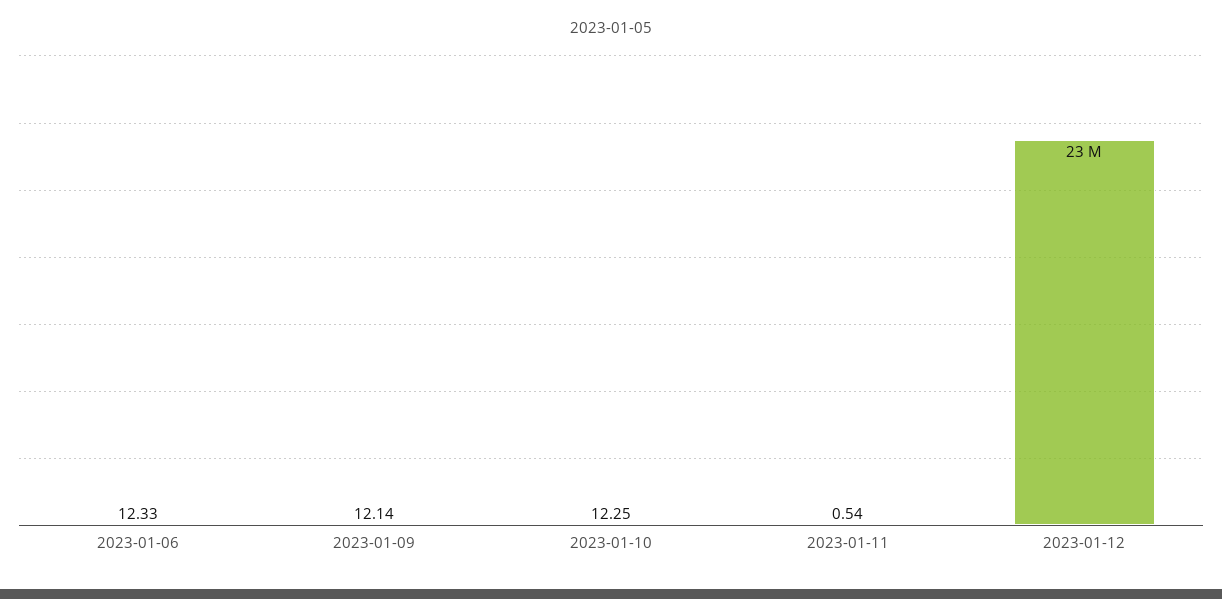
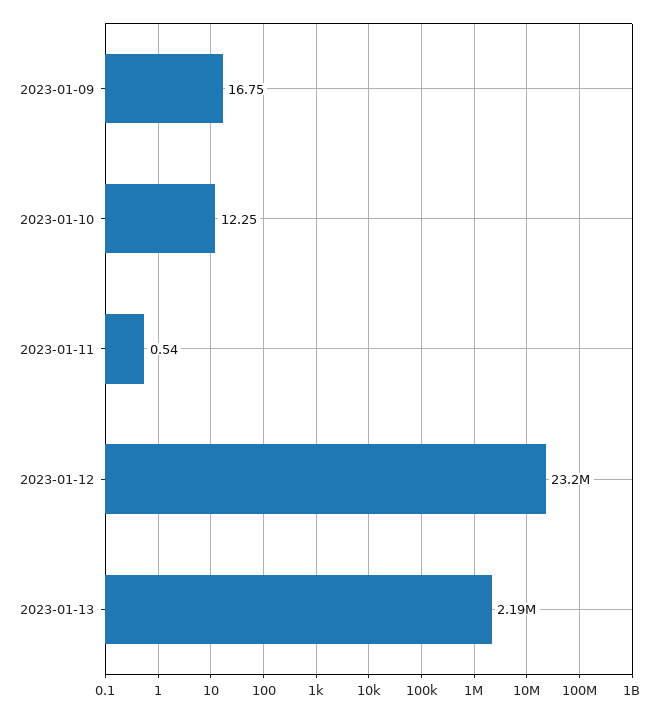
2023-01-06: 12.33 -> none
2023-01-09: 12.14 -> 16.75
2023-01-13: none -> 2190000

